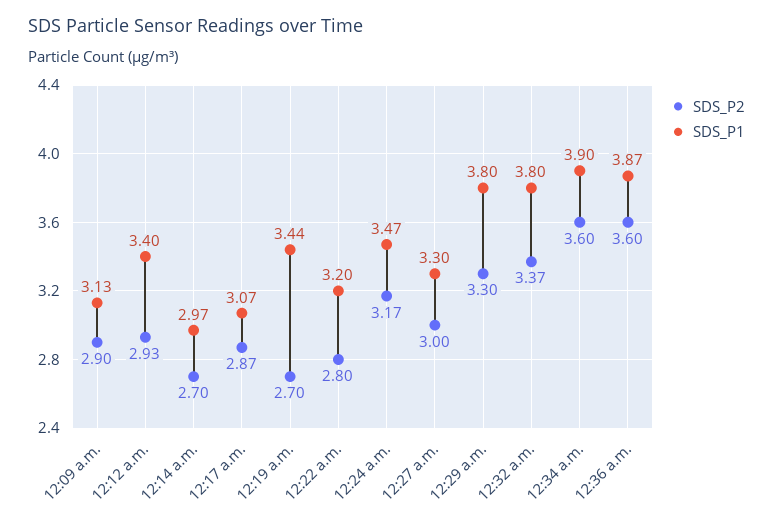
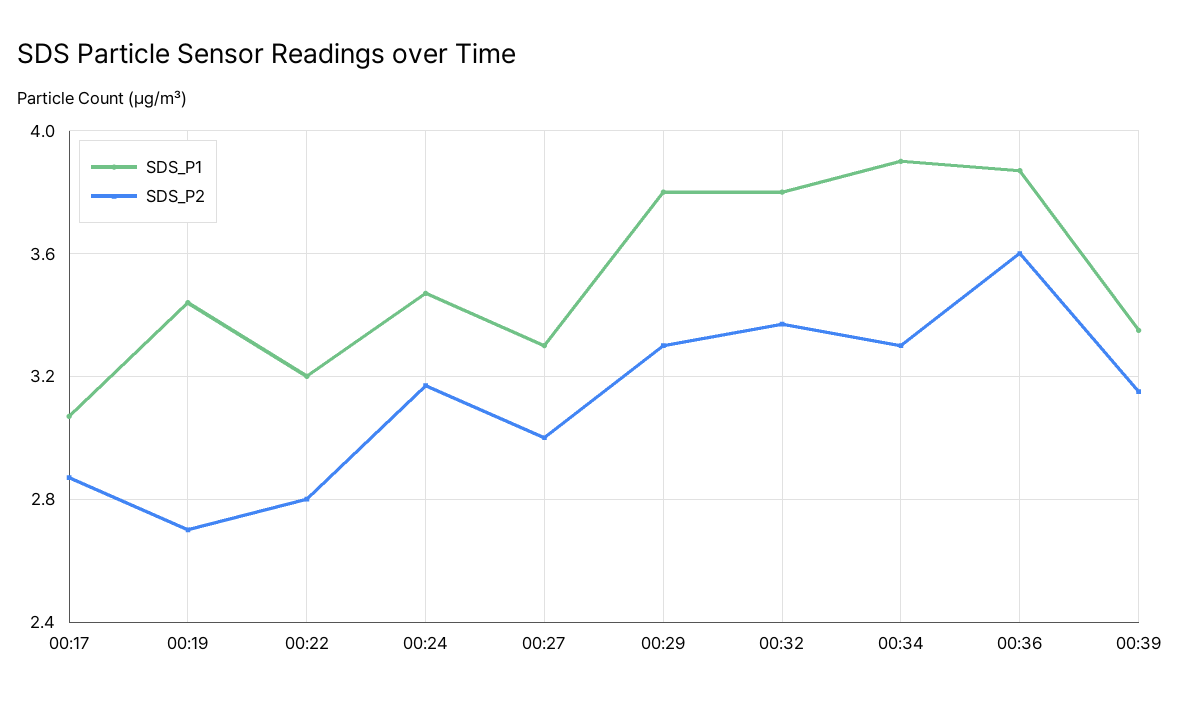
SDS_P2, 12:09 a.m.: 2.9 -> none
SDS_P1, 12:09 a.m.: 3.13 -> none
SDS_P2, 12:12 a.m.: 2.93 -> none
SDS_P1, 12:12 a.m.: 3.4 -> none
SDS_P2, 12:14 a.m.: 2.7 -> none
SDS_P1, 12:14 a.m.: 2.97 -> none
SDS_P2, 12:34 a.m.: 3.6 -> 3.3
SDS_P1, 00:39: none -> 3.35
SDS_P2, 00:39: none -> 3.15

